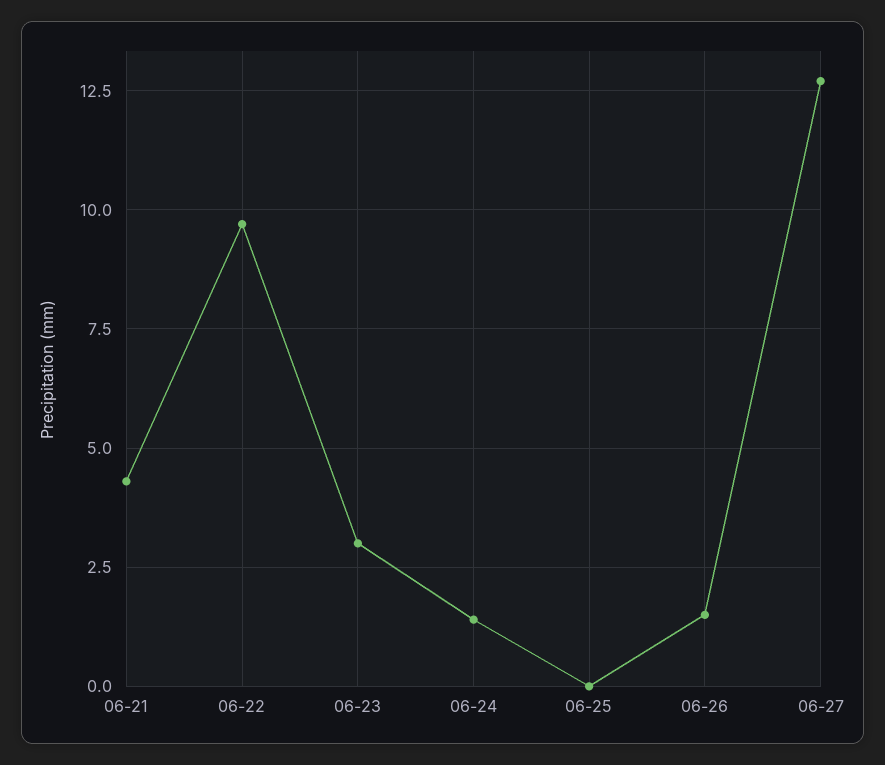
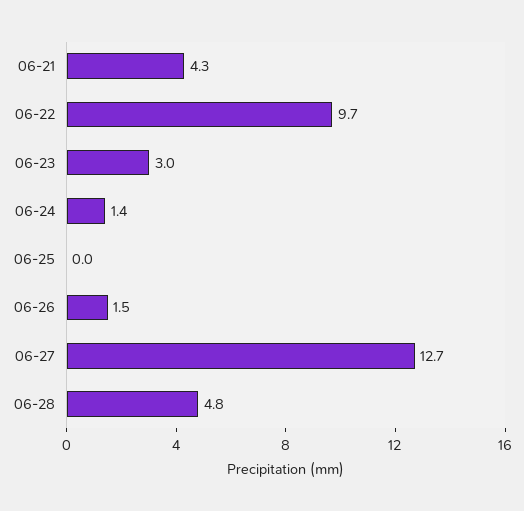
06-28: none -> 4.8

